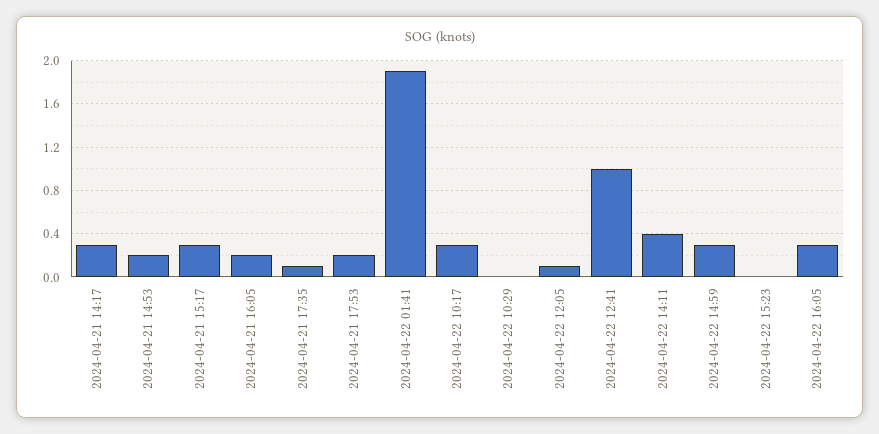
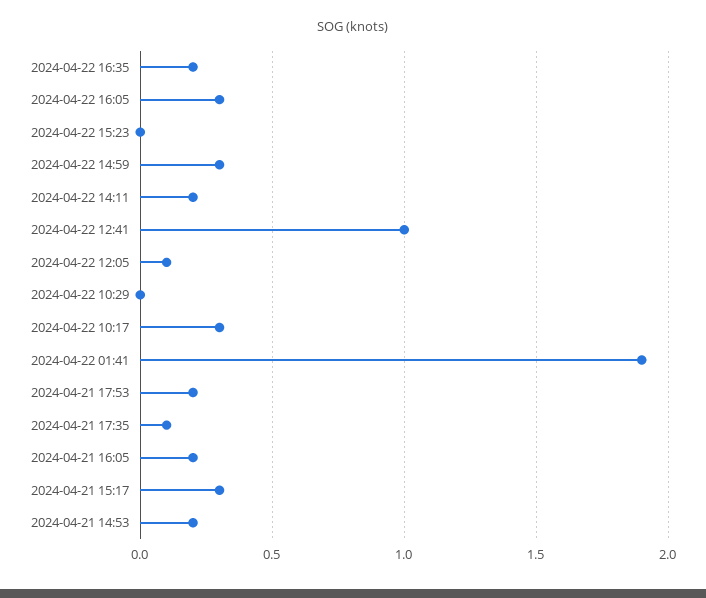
2024-04-21 14:17: 0.3 -> none
2024-04-22 14:11: 0.4 -> 0.2
2024-04-22 16:35: none -> 0.2

